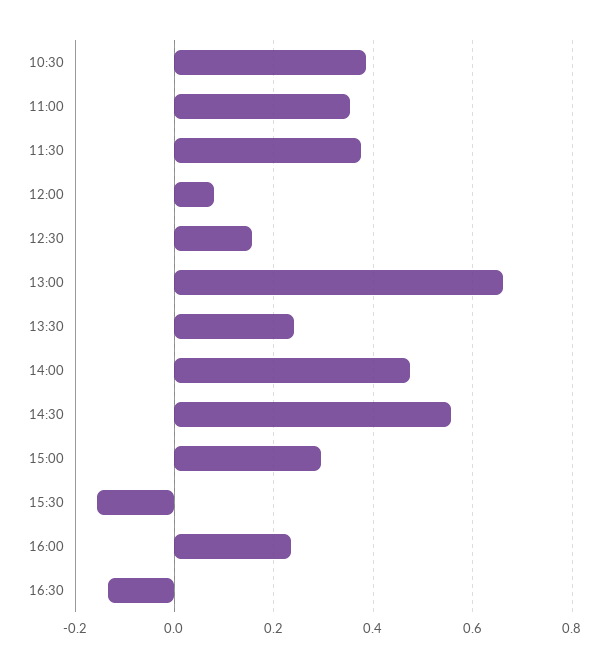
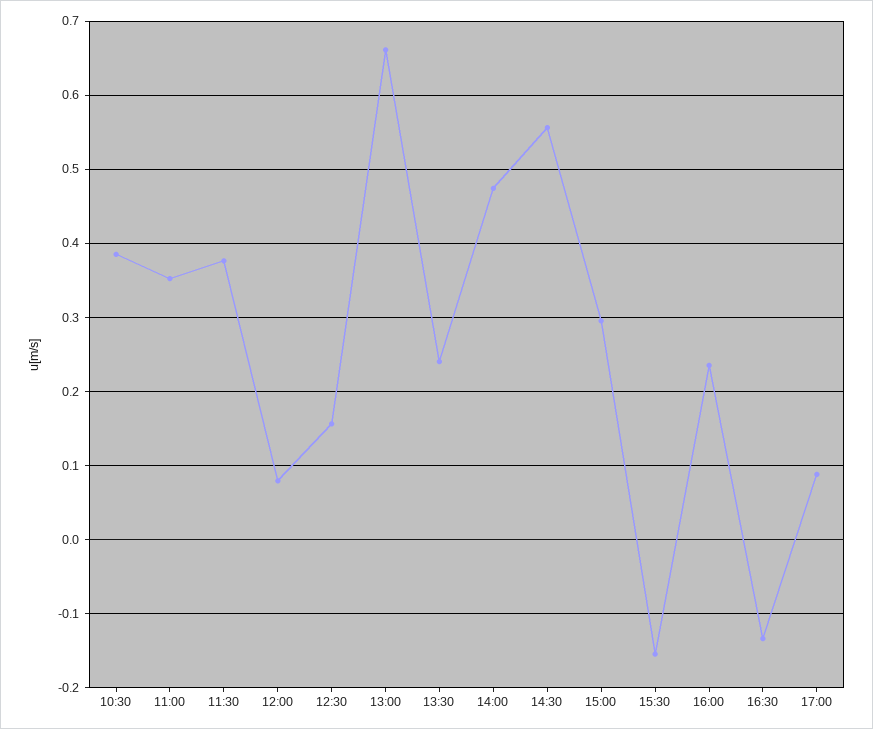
17:00: none -> 0.09

